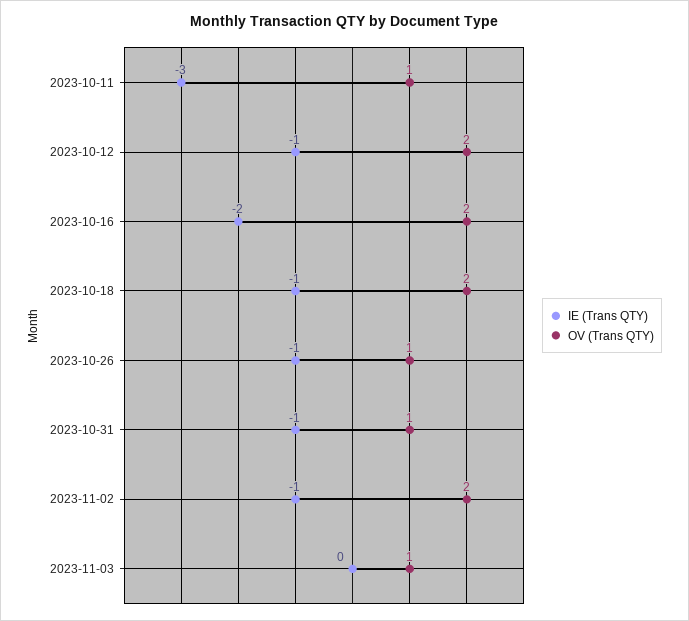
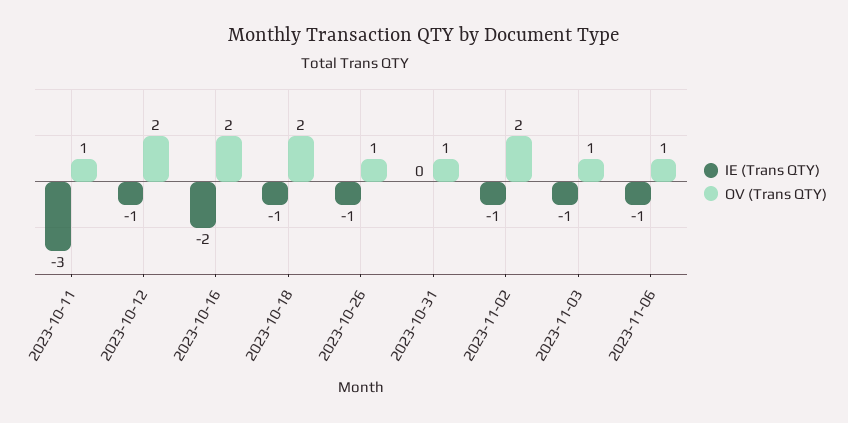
IE (Trans QTY), 2023-10-31: -1 -> 0
IE (Trans QTY), 2023-11-03: 0 -> -1
IE (Trans QTY), 2023-11-06: none -> -1
OV (Trans QTY), 2023-11-06: none -> 1

